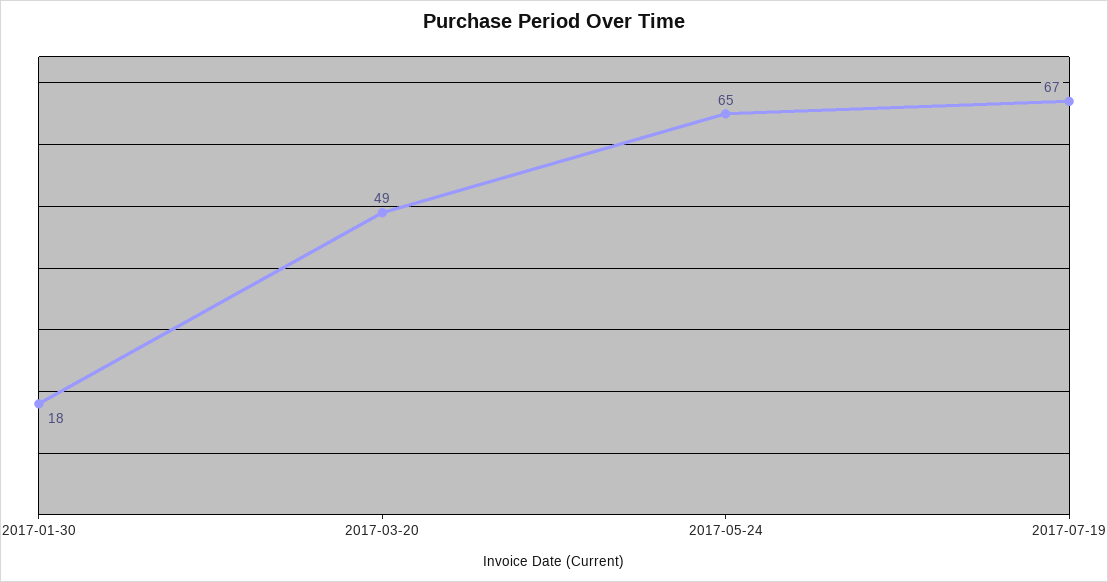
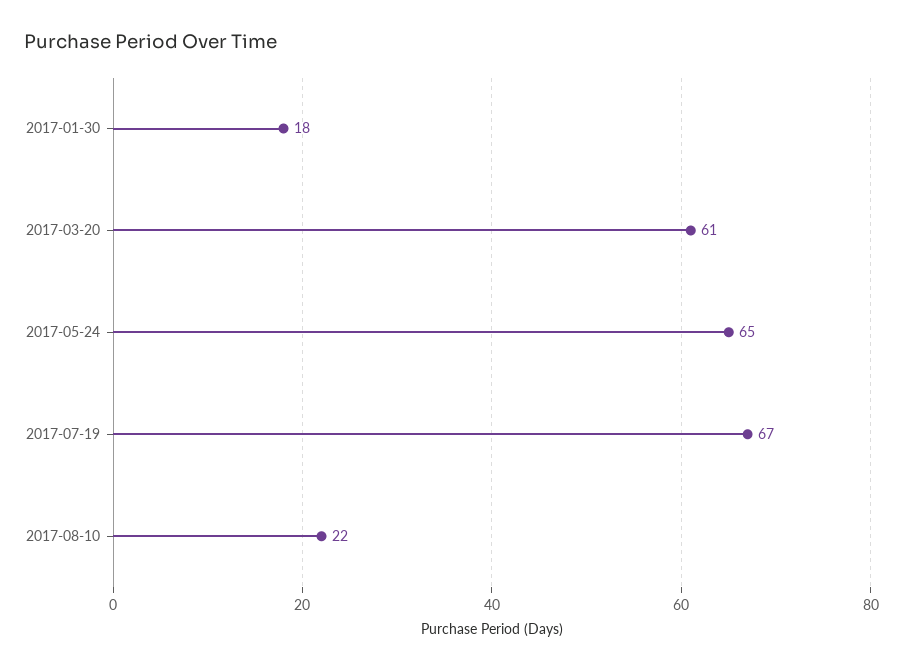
2017-03-20: 49 -> 61
2017-08-10: none -> 22

